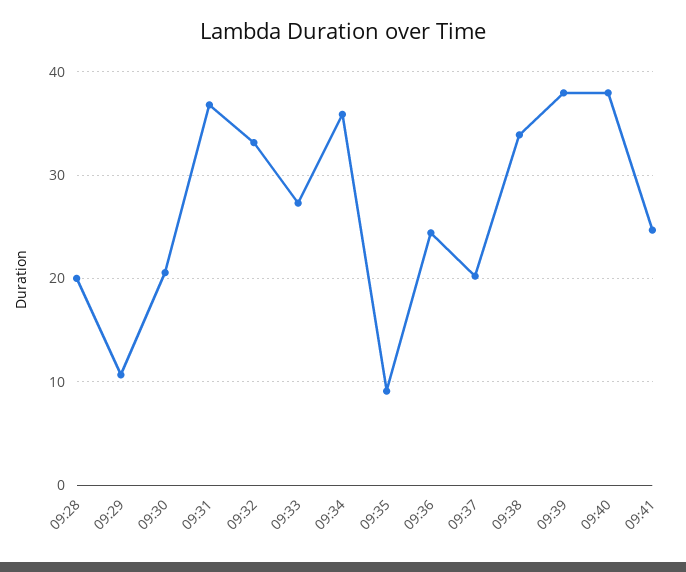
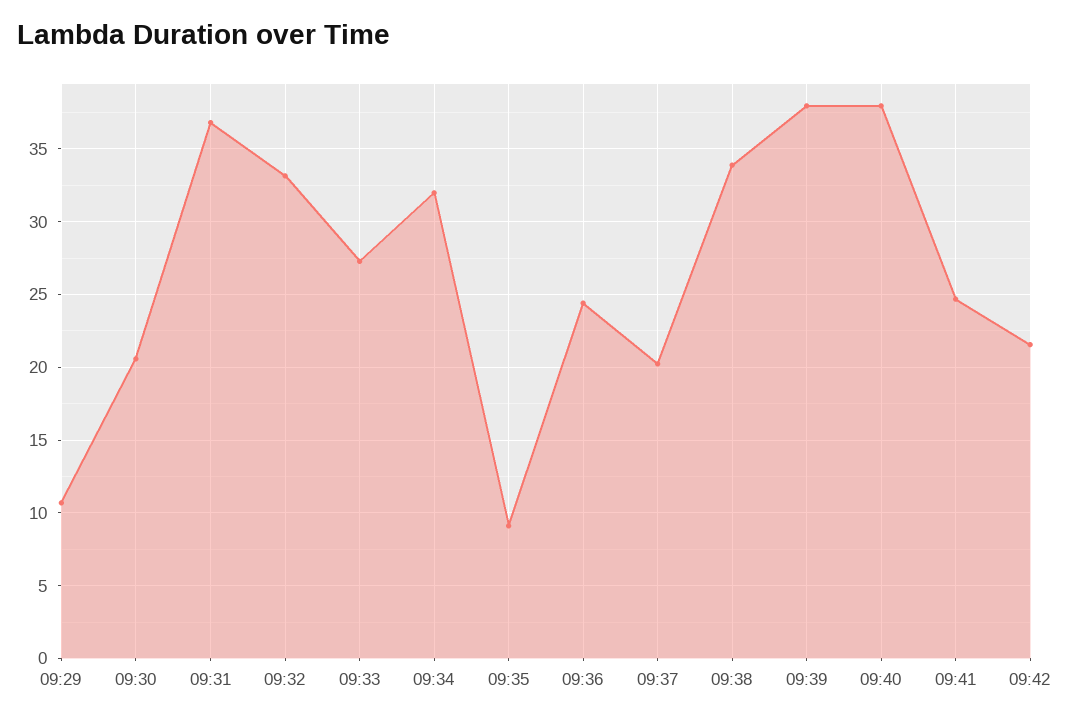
09:28: 20 -> none
09:34: 36 -> 32
09:42: none -> 21.5

